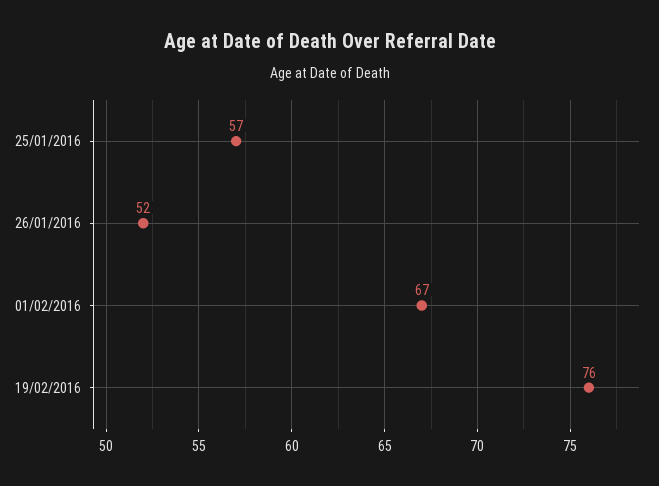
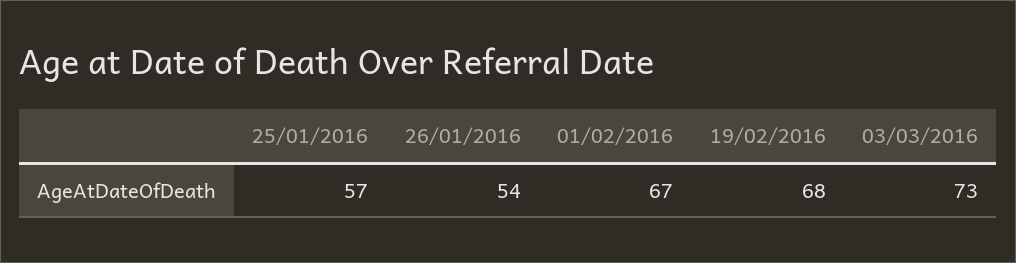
26/01/2016: 52 -> 54
19/02/2016: 76 -> 68
03/03/2016: none -> 73

